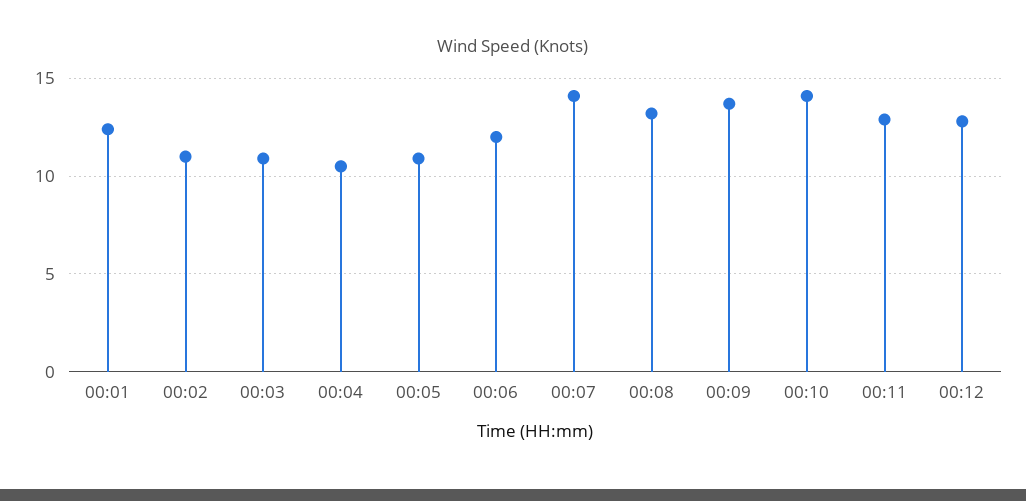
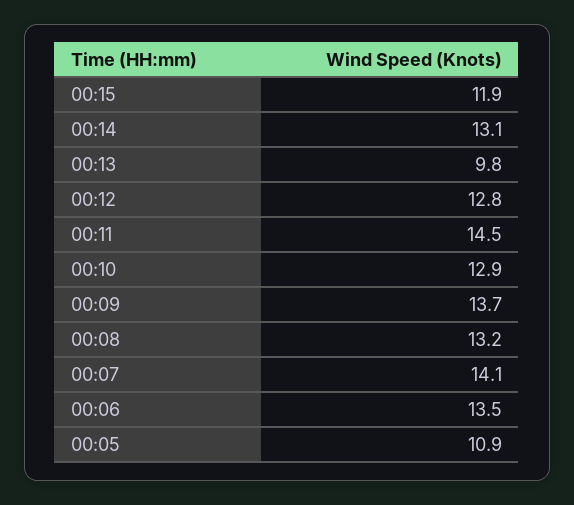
00:01: 12.5 -> none
00:02: 11 -> none
00:03: 11 -> none
00:04: 10.5 -> none
00:06: 12 -> 13.5
00:10: 14 -> 12.9
00:11: 13 -> 14.5
00:15: none -> 11.9
00:14: none -> 13.1
00:13: none -> 9.8

